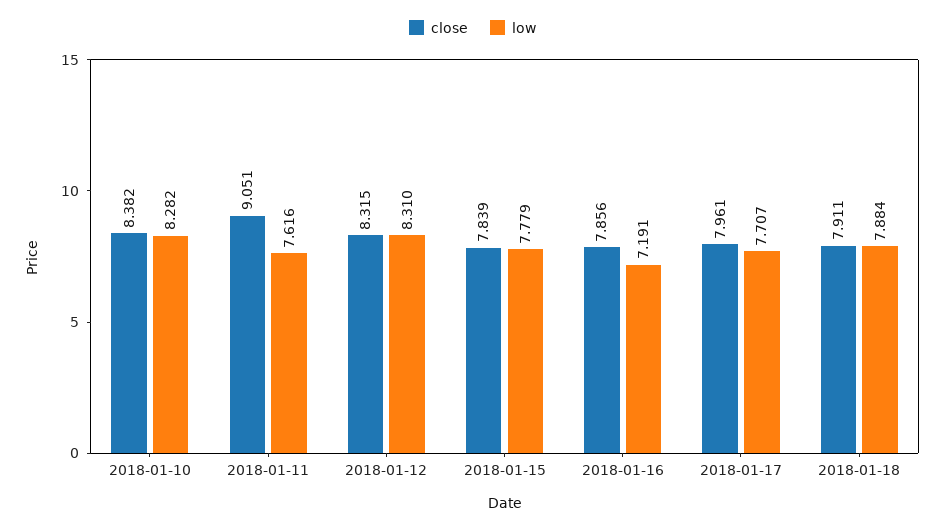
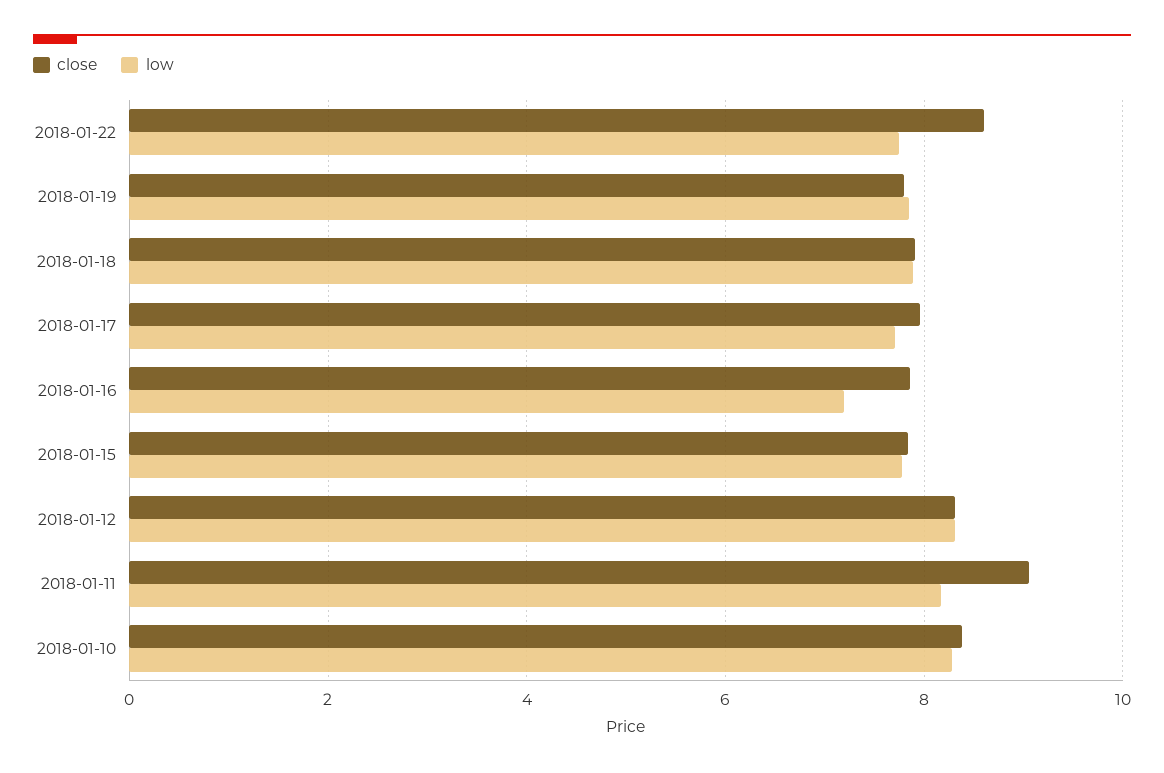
low, 2018-01-11: 7.616 -> 8.2
close, 2018-01-22: none -> 8.6
low, 2018-01-22: none -> 7.8
close, 2018-01-19: none -> 7.8
low, 2018-01-19: none -> 7.8

